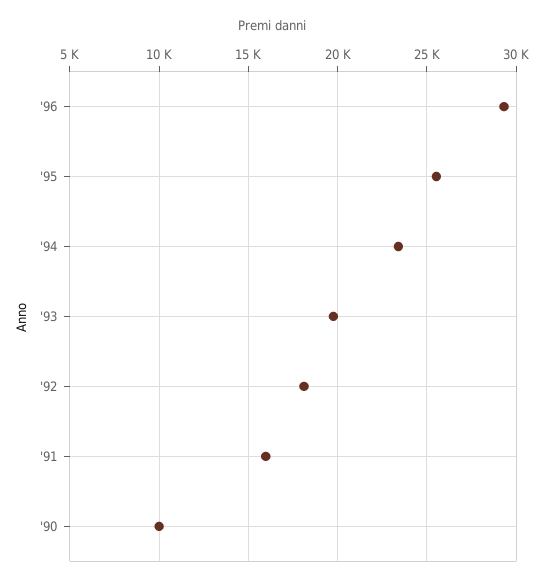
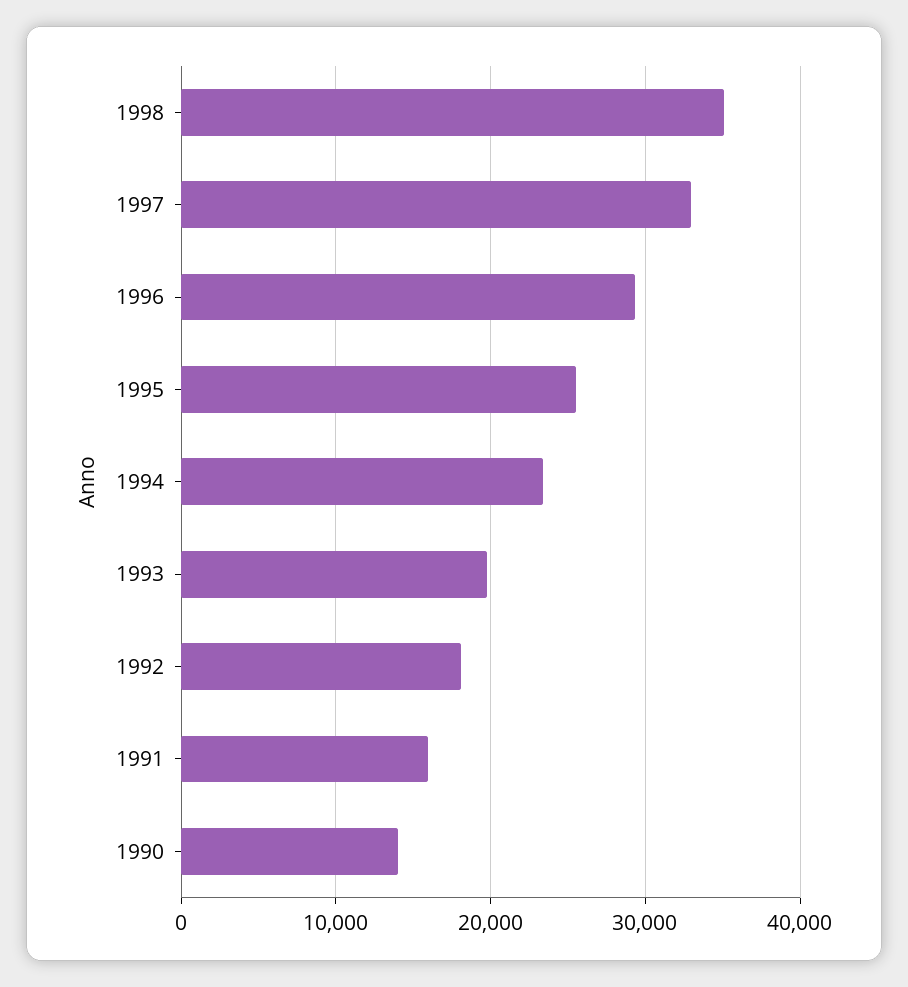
'90: 10000 -> 14000
1998: none -> 35000
1997: none -> 33000

